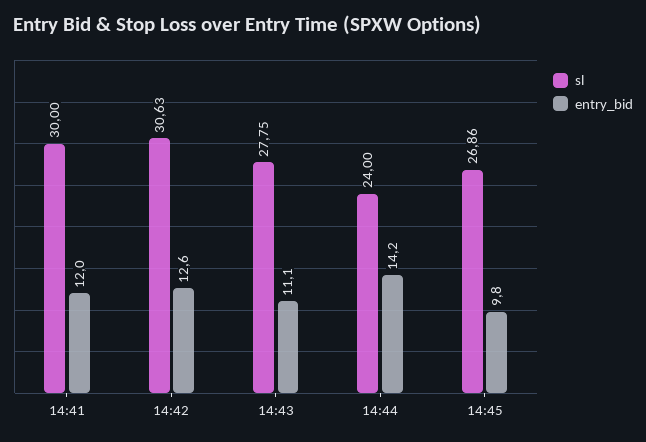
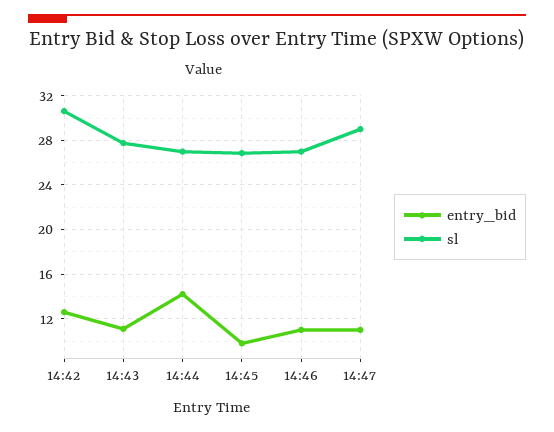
sl, 14:41: 30 -> none
entry_bid, 14:41: 12 -> none
sl, 14:44: 24 -> 27
entry_bid, 14:46: none -> 11
sl, 14:46: none -> 27
entry_bid, 14:47: none -> 11
sl, 14:47: none -> 29

